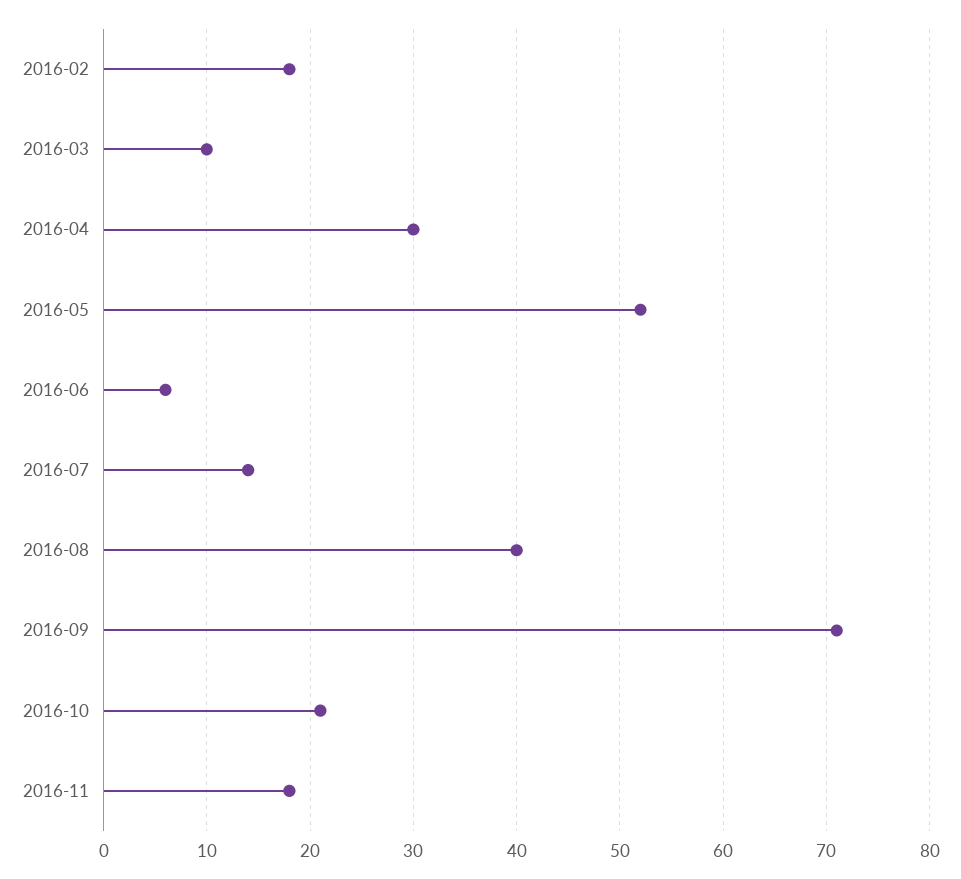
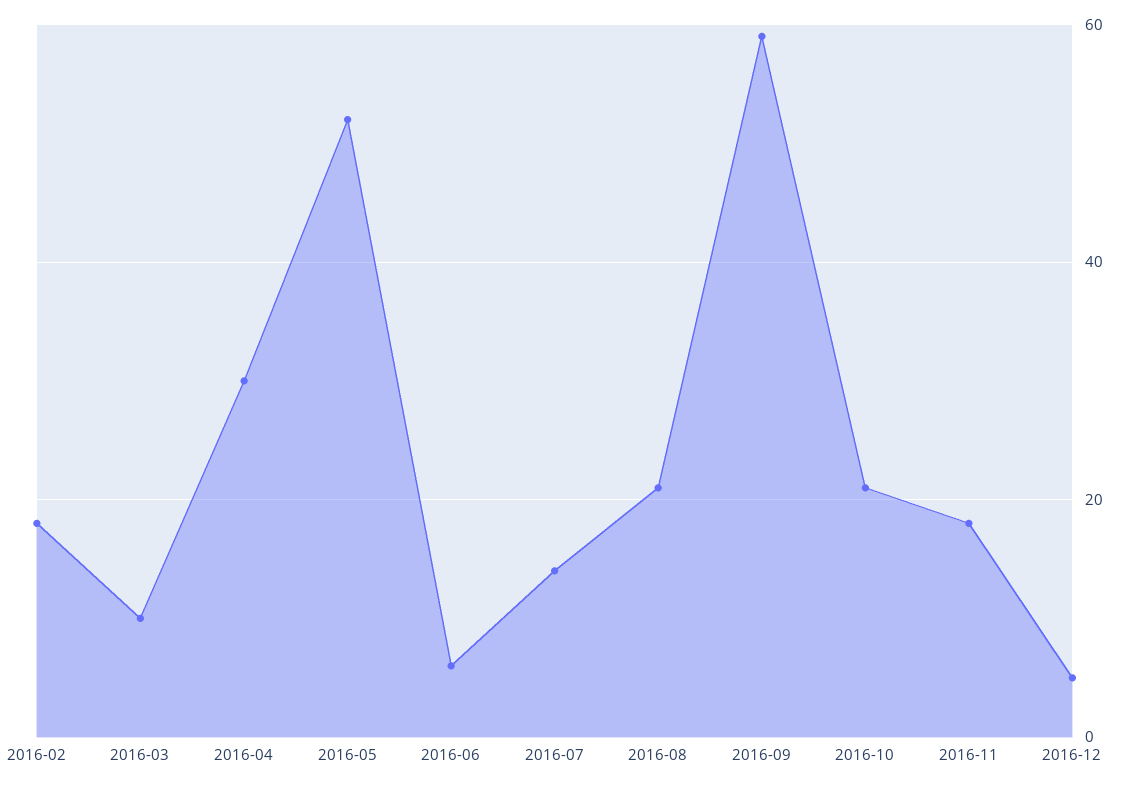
2016-08: 40 -> 20
2016-09: 71 -> 60
2016-12: none -> 5

